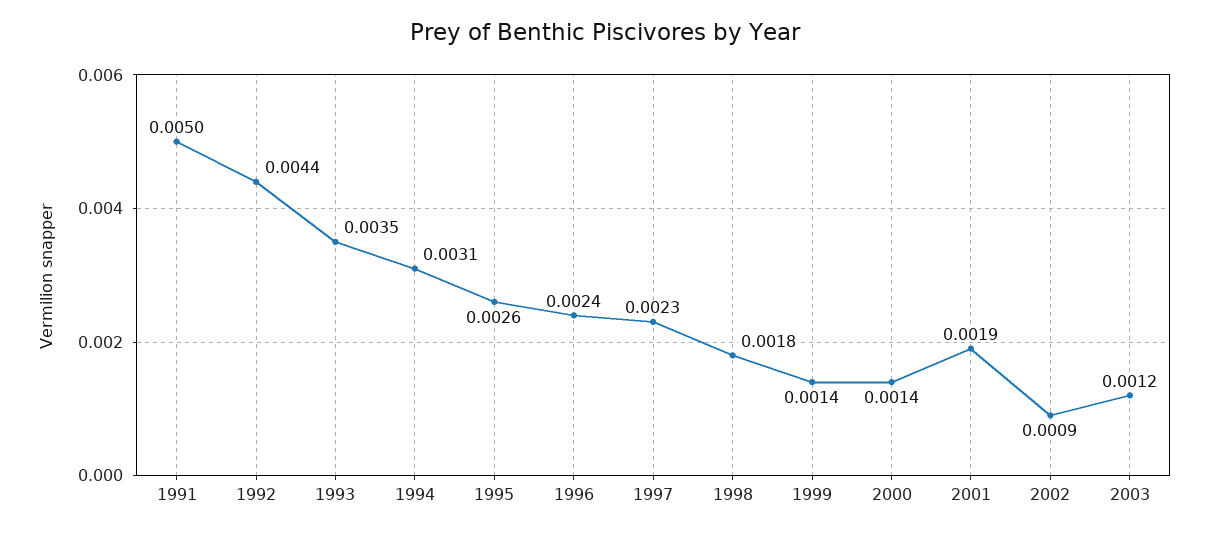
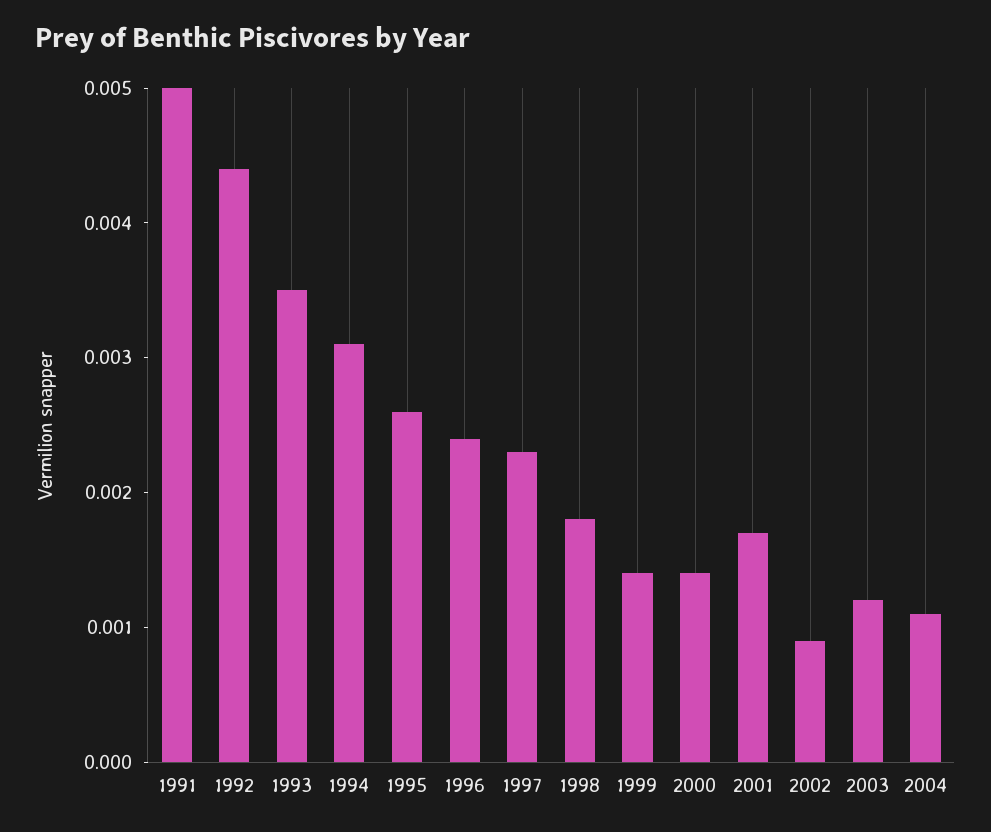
2001: 0.0019 -> 0.0017
2004: none -> 0.0011

